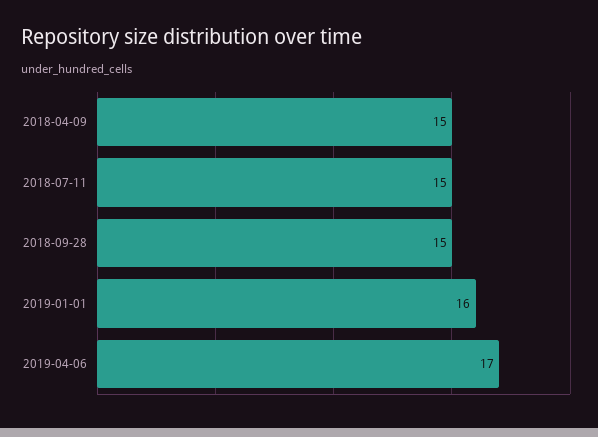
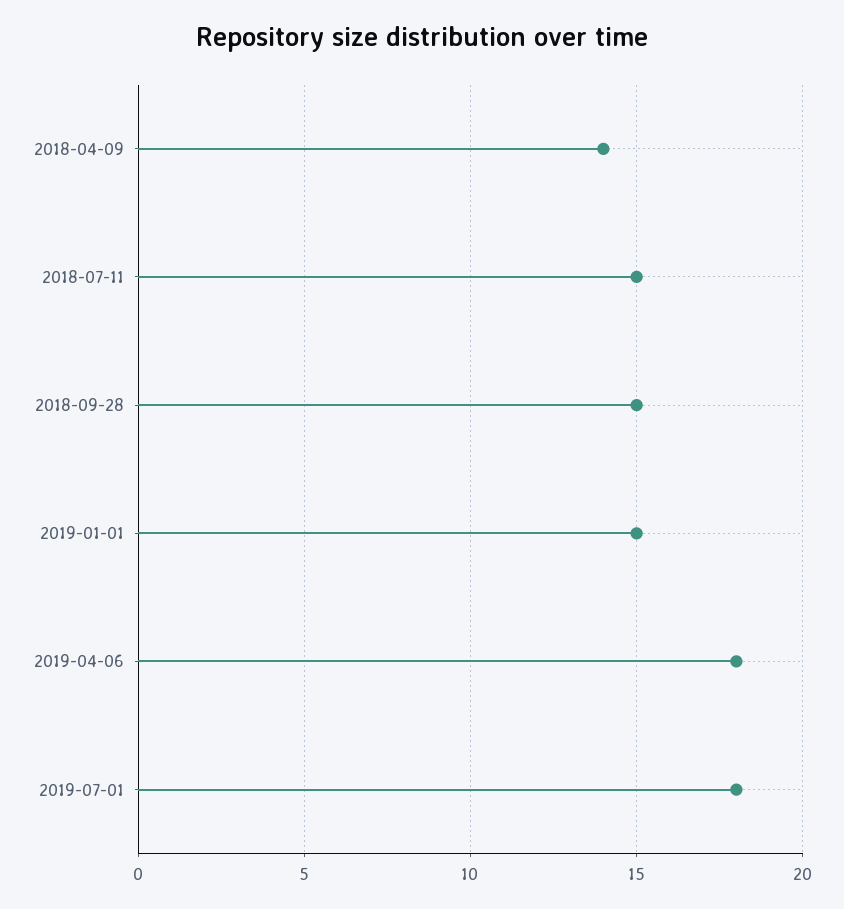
2018-04-09: 15 -> 14
2019-01-01: 16 -> 15
2019-04-06: 17 -> 18
2019-07-01: none -> 18

